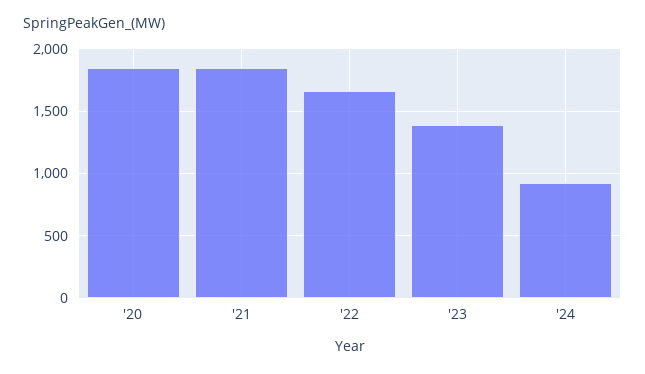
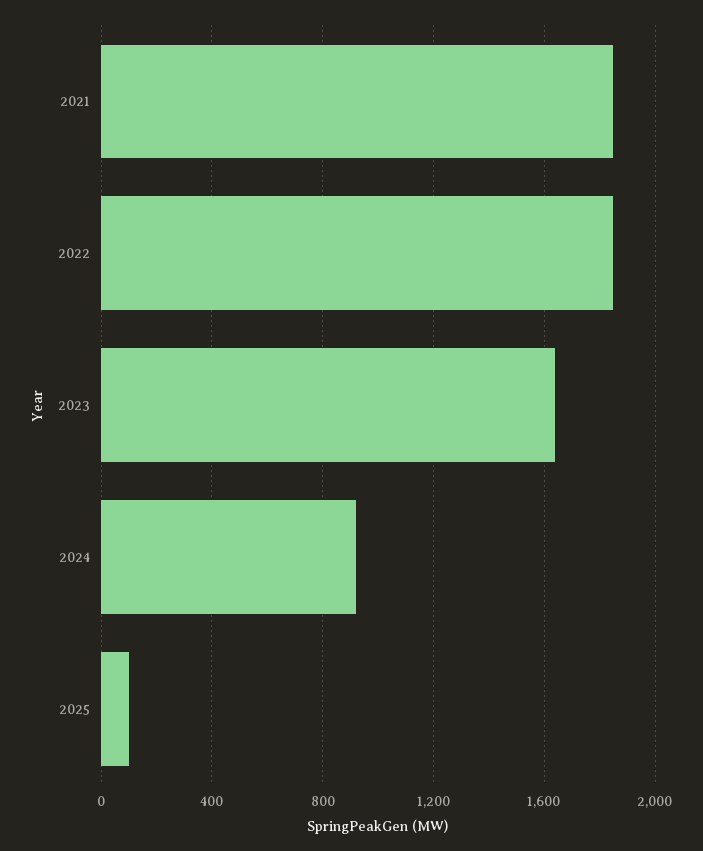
'20: 1850 -> none
'22: 1650 -> 1850
'23: 1400 -> 1650
2025: none -> 100

